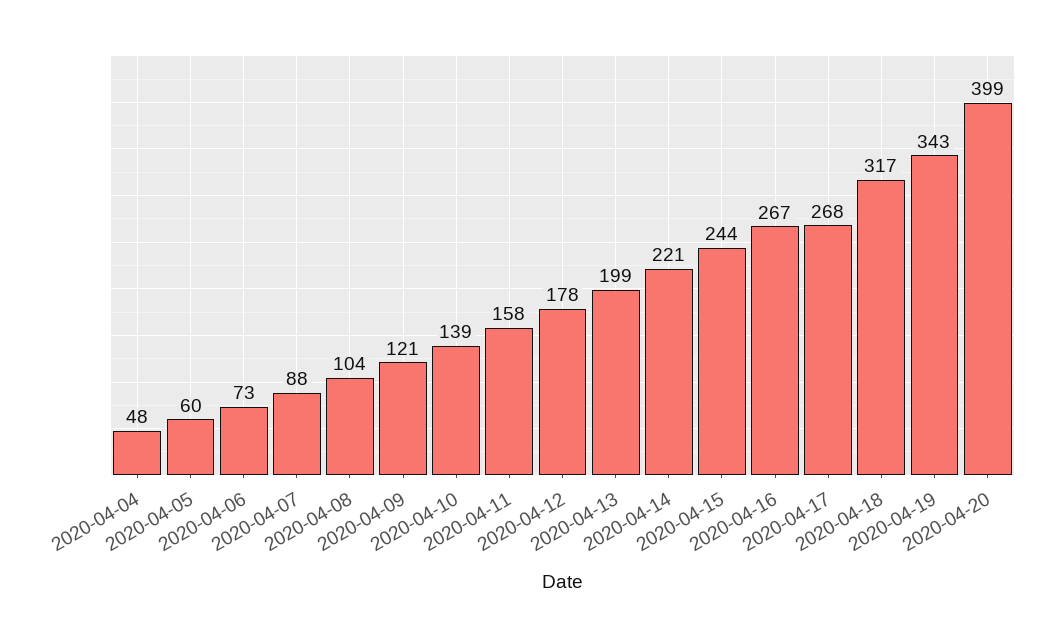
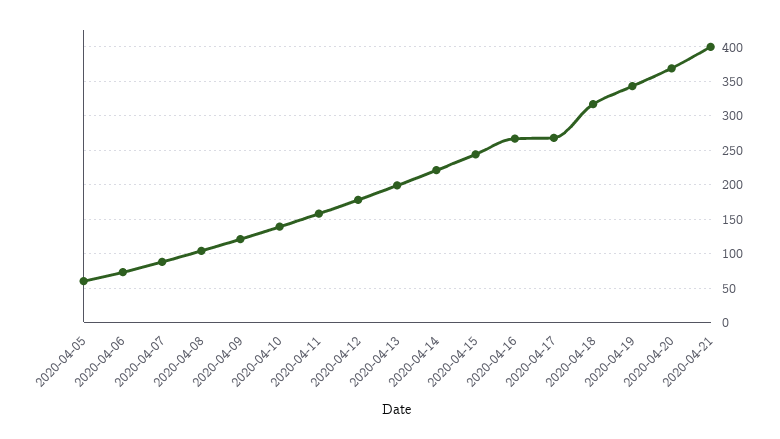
2020-04-04: 48 -> none
2020-04-20: 399 -> 370
2020-04-21: none -> 400

